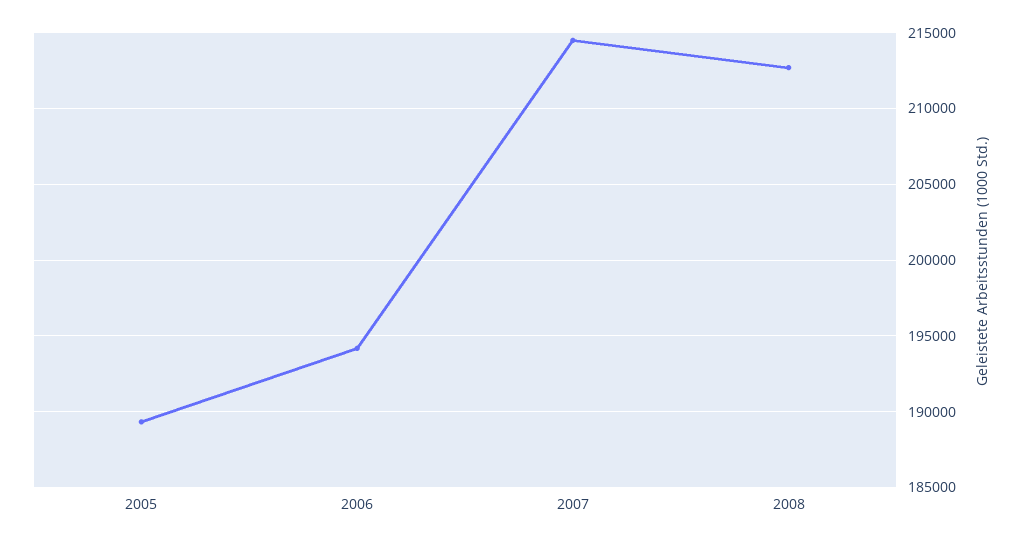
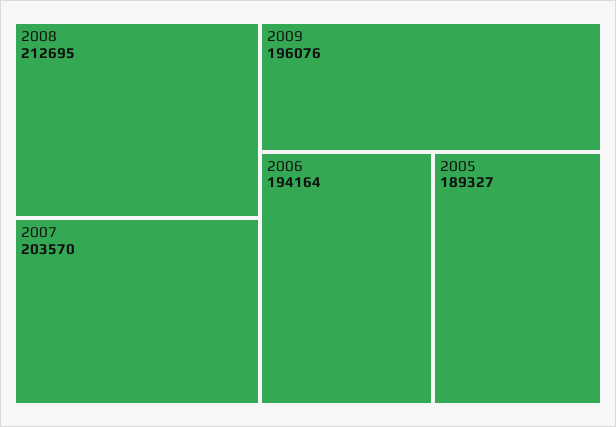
2007: 214500 -> 203570
2009: none -> 196076

